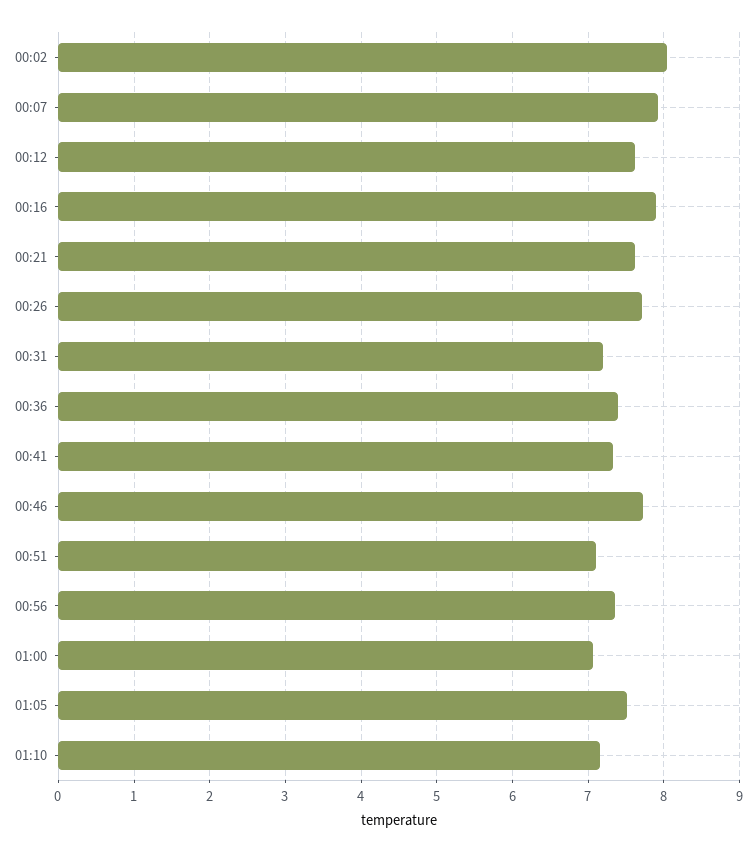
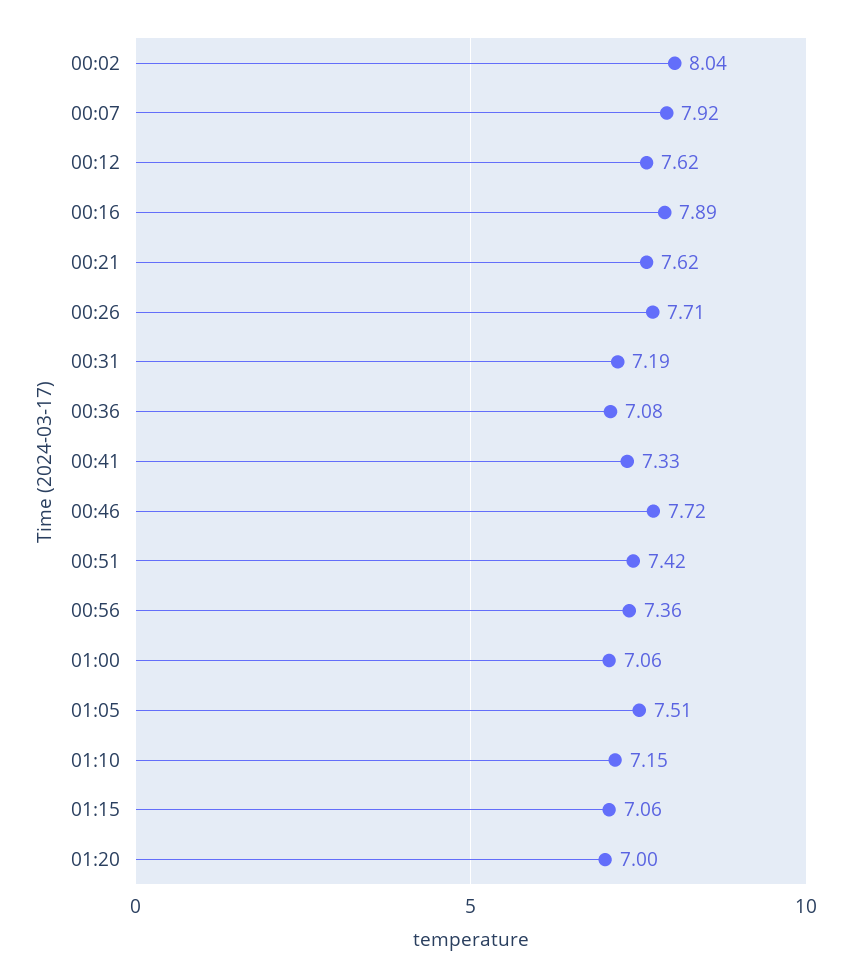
00:36: 7.4 -> 7.08
00:51: 7.1 -> 7.42
01:15: none -> 7.06
01:20: none -> 7

